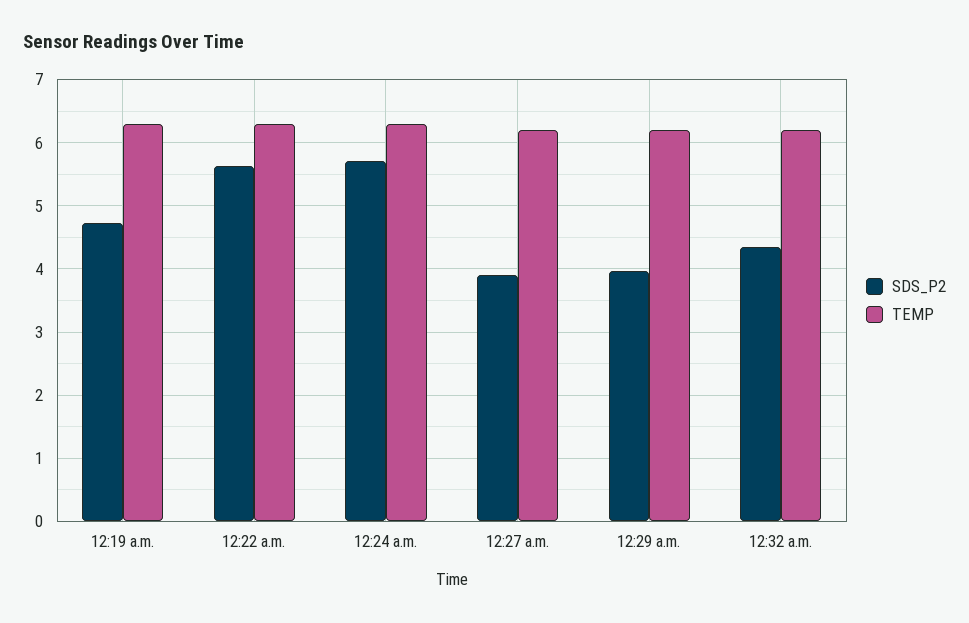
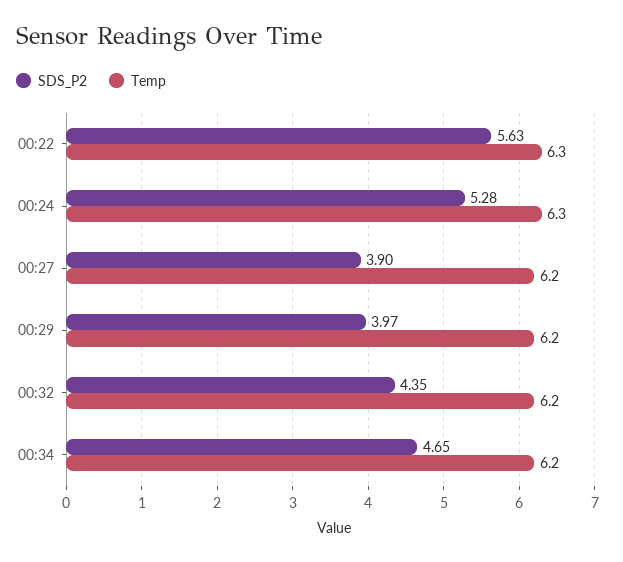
SDS_P2, 12:19 a.m.: 4.7 -> none
TEMP, 12:19 a.m.: 6.3 -> none
SDS_P2, 12:24 a.m.: 5.7 -> 5.28
SDS_P2, 00:34: none -> 4.65
TEMP, 00:34: none -> 6.2

